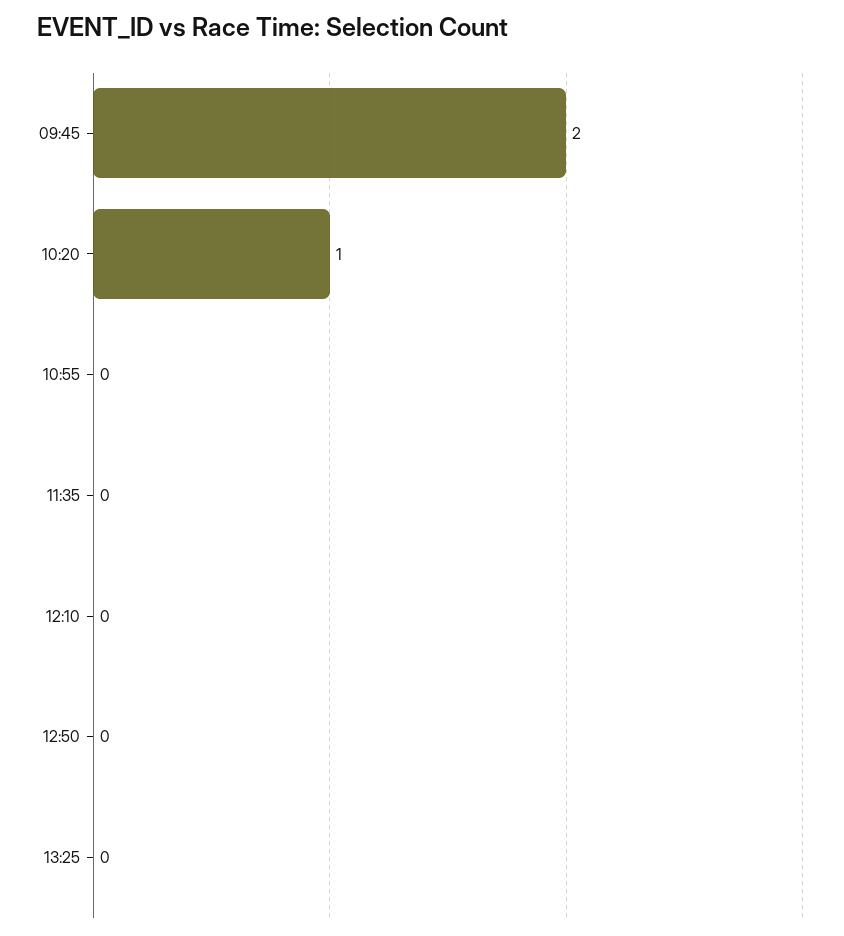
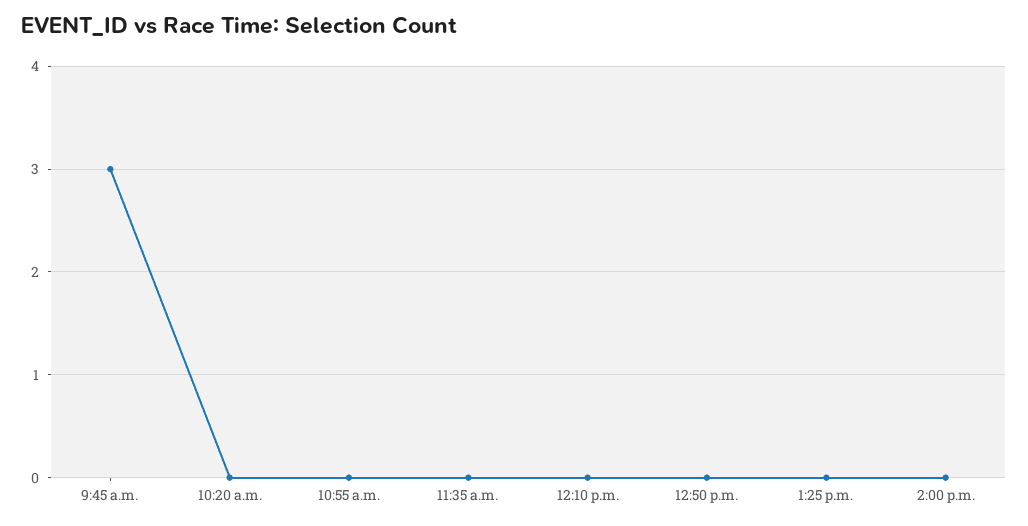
09:45: 2 -> 3
10:20: 1 -> 0
2:00 p.m.: none -> 0

